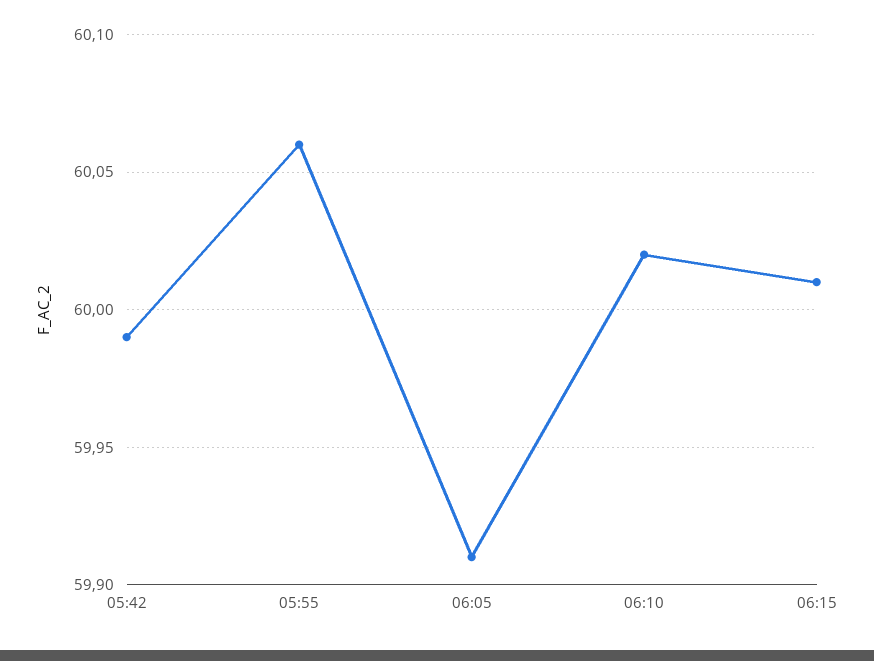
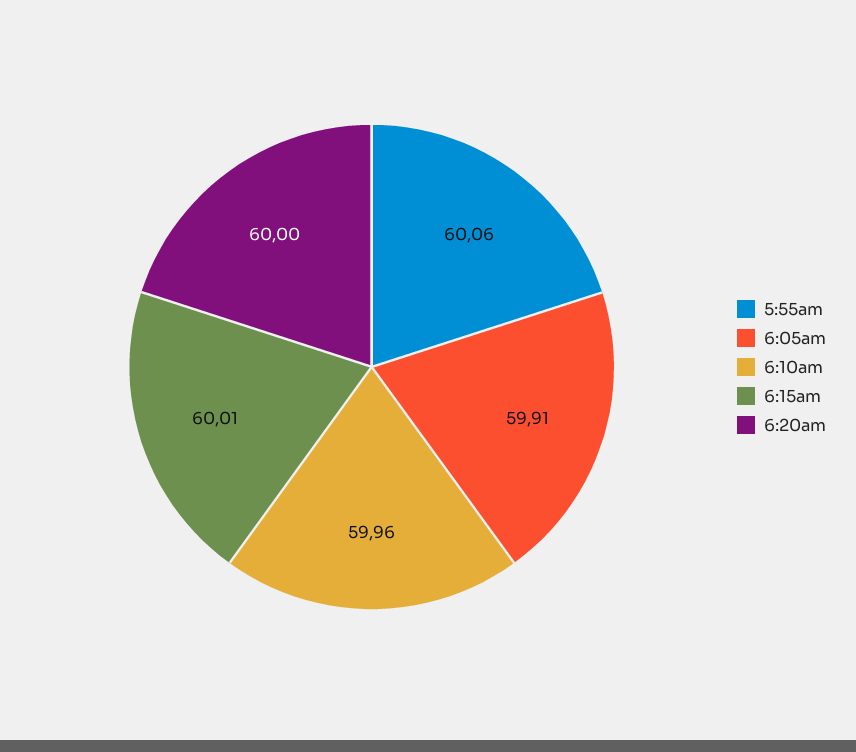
05:42: 59.99 -> none
06:10: 60.02 -> 59.96
6:20am: none -> 60

